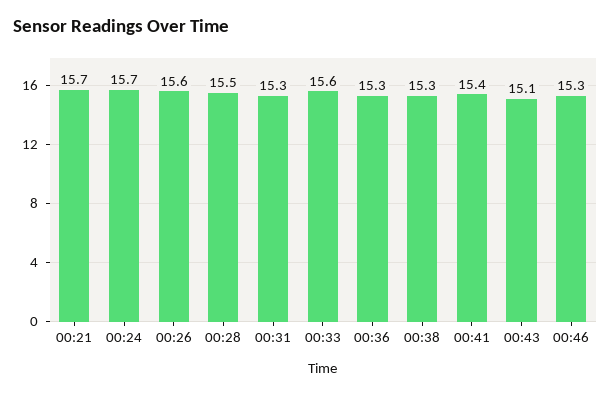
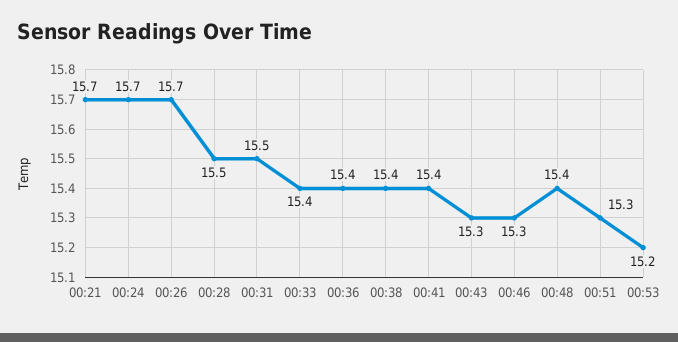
00:26: 15.6 -> 15.7
00:31: 15.3 -> 15.5
00:33: 15.6 -> 15.4
00:36: 15.3 -> 15.4
00:38: 15.3 -> 15.4
00:43: 15.1 -> 15.3
00:48: none -> 15.4
00:51: none -> 15.3
00:53: none -> 15.2

